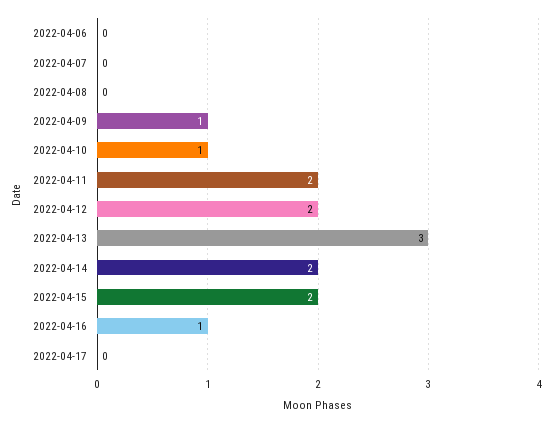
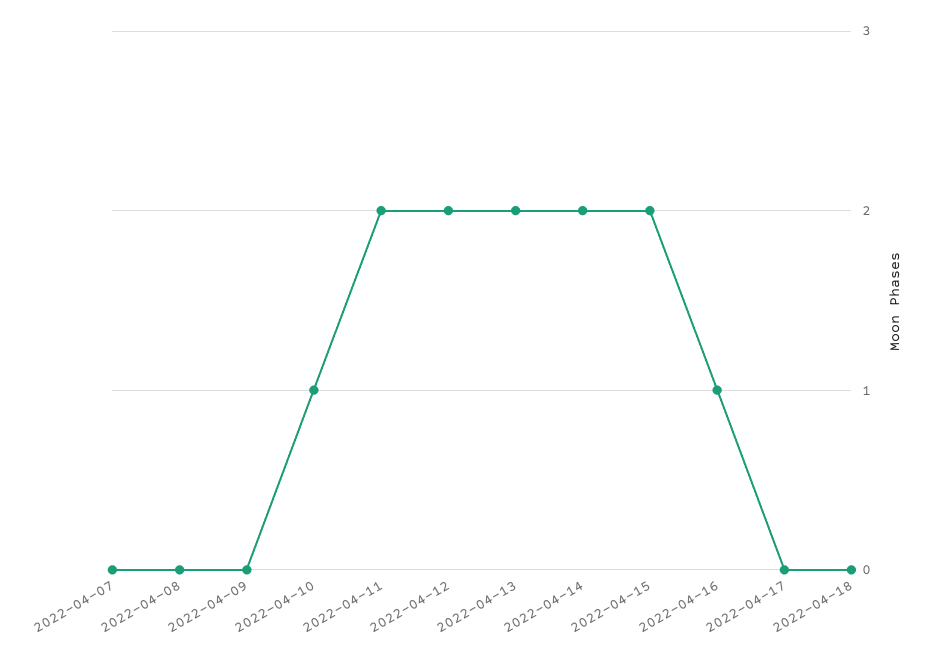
2022-04-06: 0 -> none
2022-04-09: 1 -> 0
2022-04-13: 3 -> 2
2022-04-18: none -> 0

